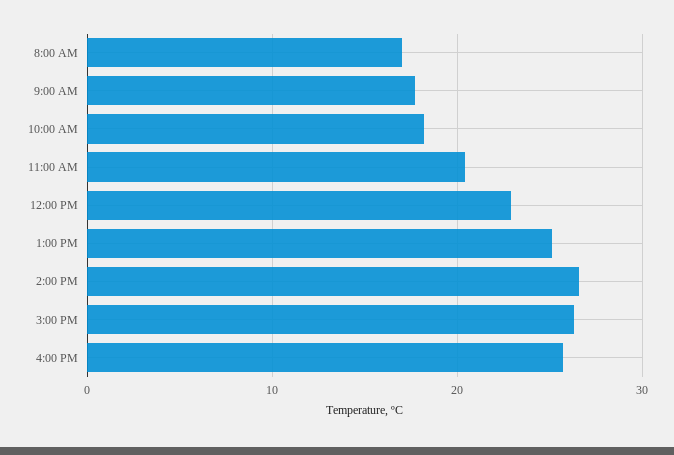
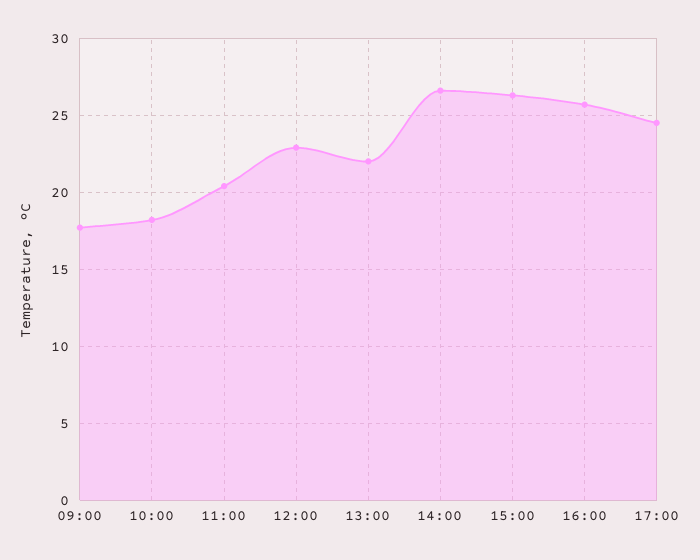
8:00 AM: 17 -> none
1:00 PM: 25 -> 22
17:00: none -> 24.5

